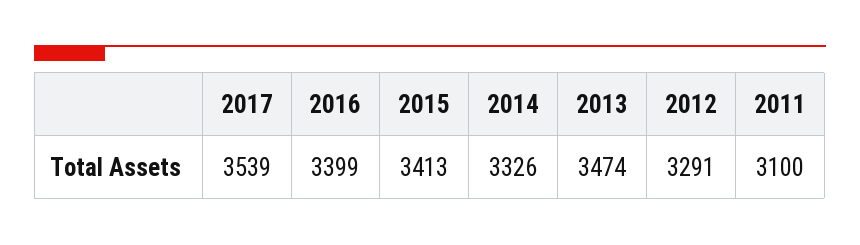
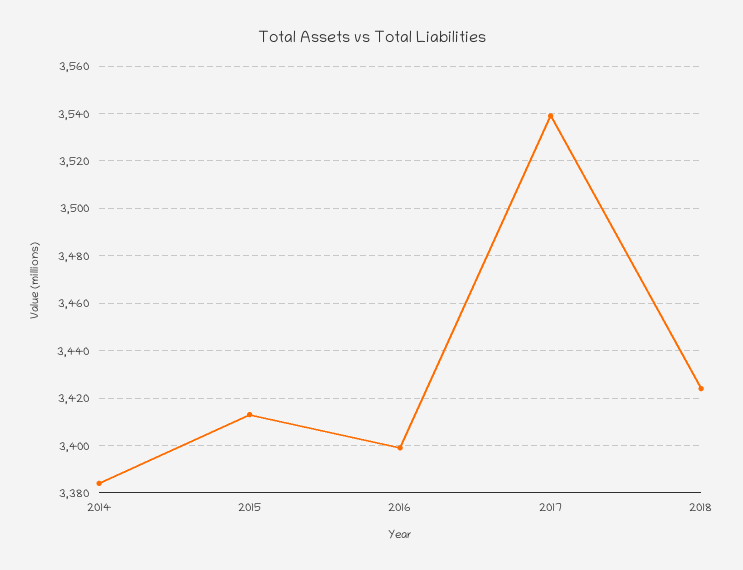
2014: 3326 -> 3385
2013: 3474 -> none
2012: 3291 -> none
2011: 3100 -> none
2018: none -> 3425

